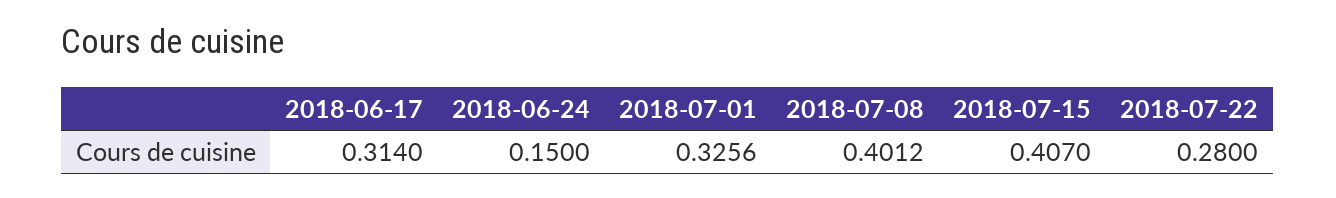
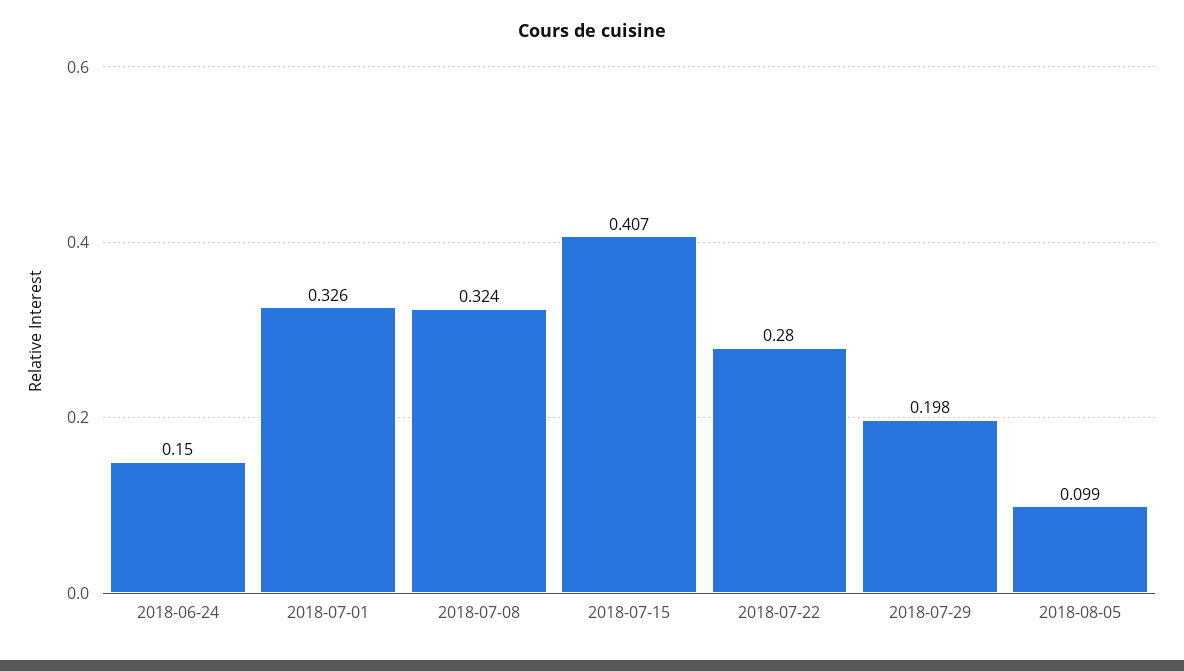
2018-06-17: 0.314 -> none
2018-07-08: 0.4012 -> 0.324
2018-07-29: none -> 0.198
2018-08-05: none -> 0.099

